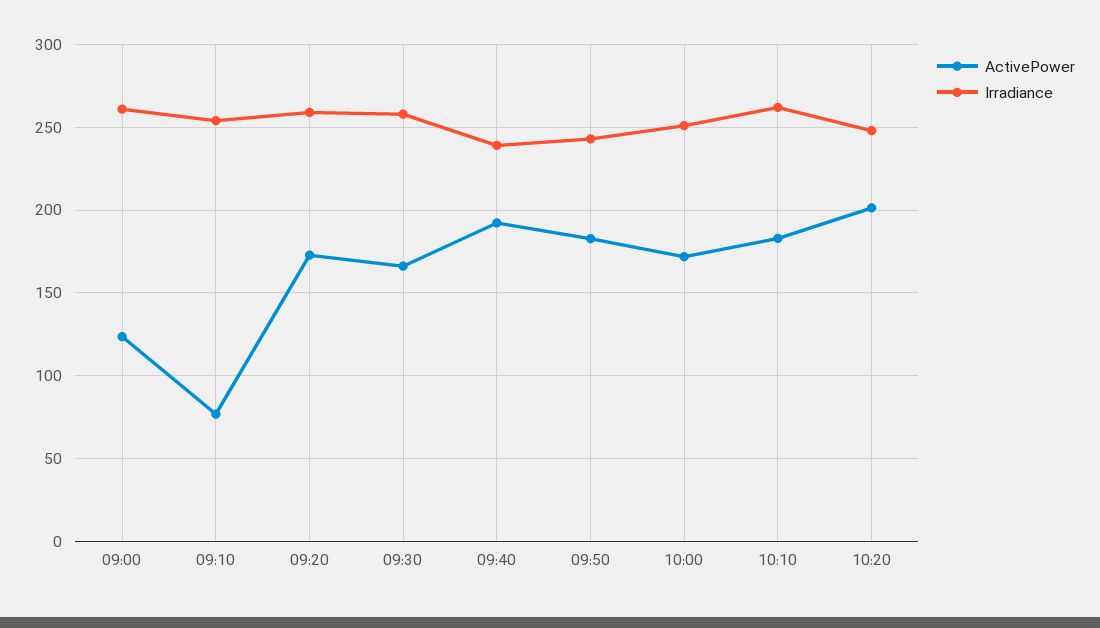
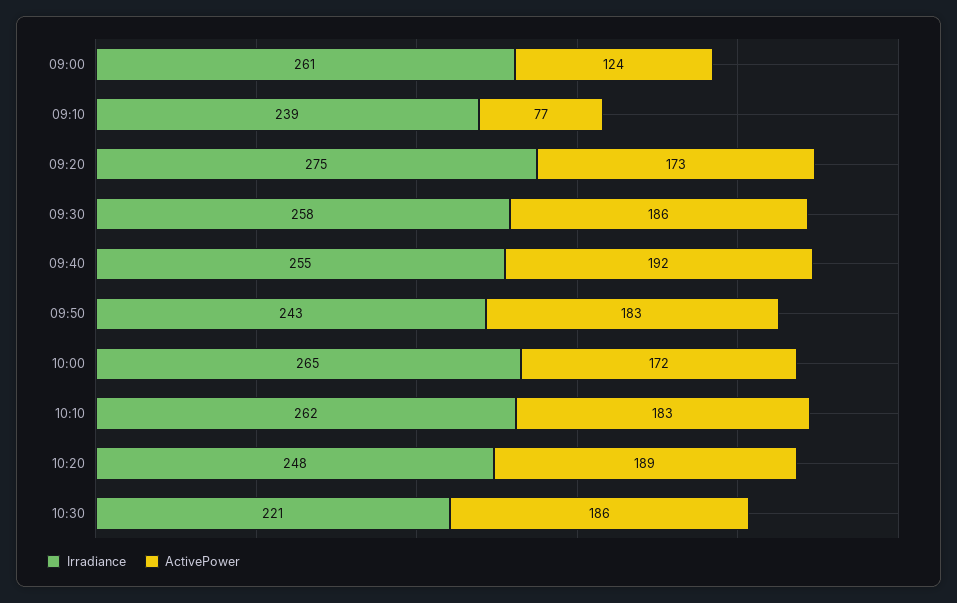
Irradiance, 09:10: 255 -> 239
Irradiance, 09:20: 260 -> 275
ActivePower, 09:30: 165 -> 186
Irradiance, 09:40: 240 -> 255
Irradiance, 10:00: 250 -> 265
ActivePower, 10:20: 200 -> 189
Irradiance, 10:30: none -> 221
ActivePower, 10:30: none -> 186

